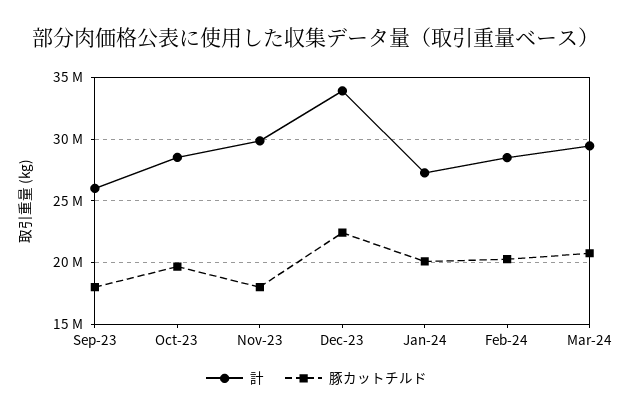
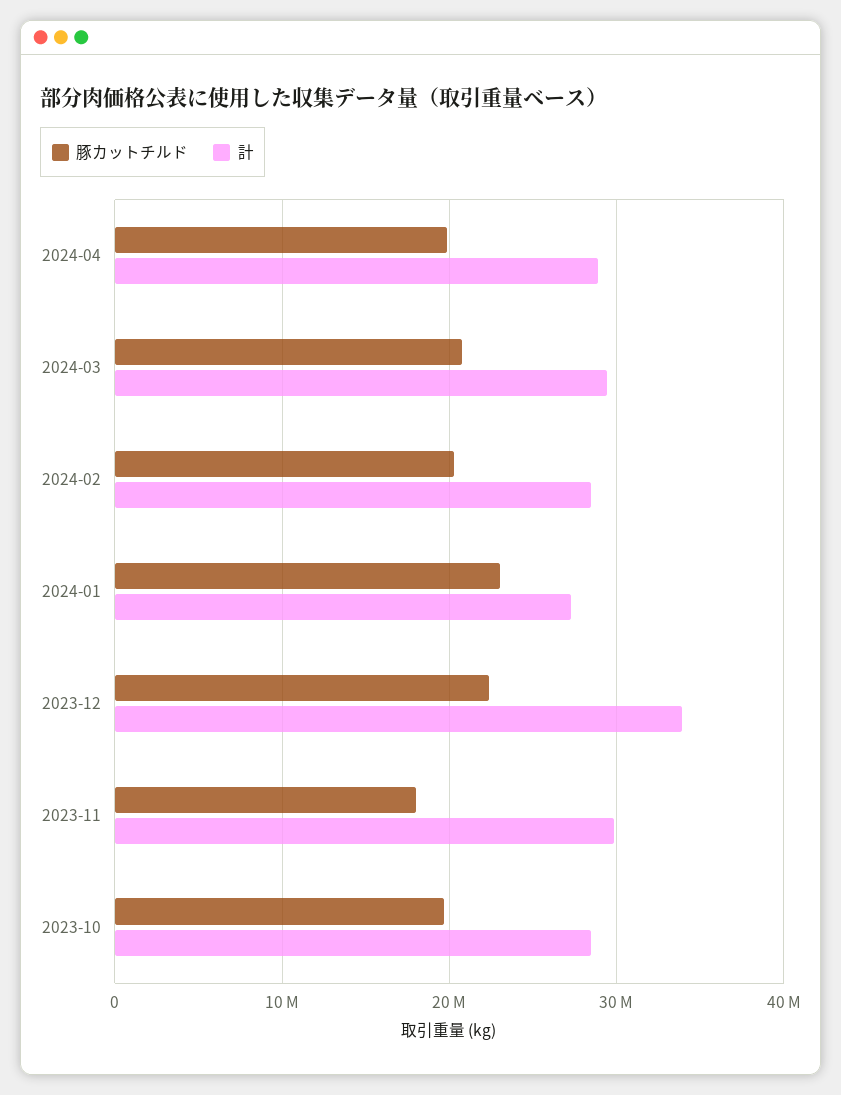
計, Sep-23: 26000000 -> none
豚カットチルド, Sep-23: 18000000 -> none
豚カットチルド, Jan-24: 20000000 -> 23000000
豚カットチルド, 2024-04: none -> 20000000
計, 2024-04: none -> 29000000

